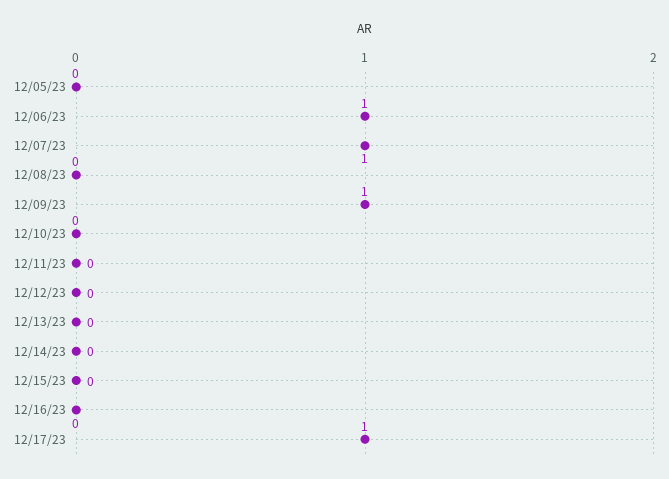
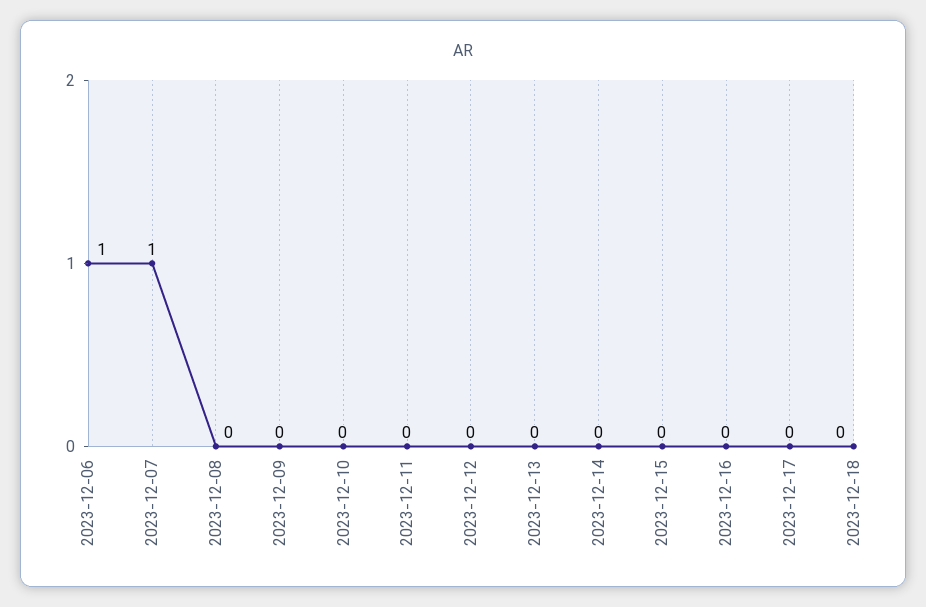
12/05/23: 0 -> none
12/09/23: 1 -> 0
12/17/23: 1 -> 0
2023-12-18: none -> 0

